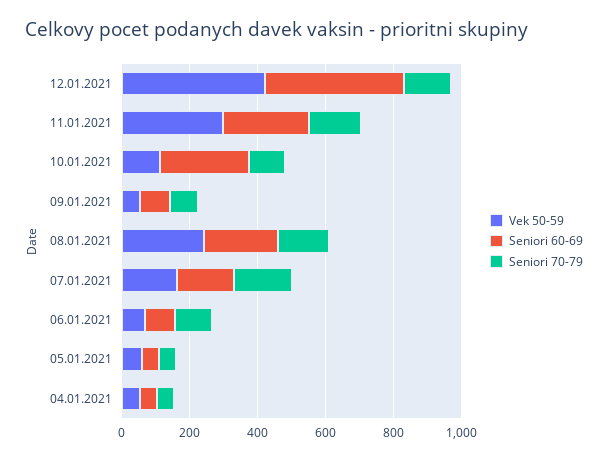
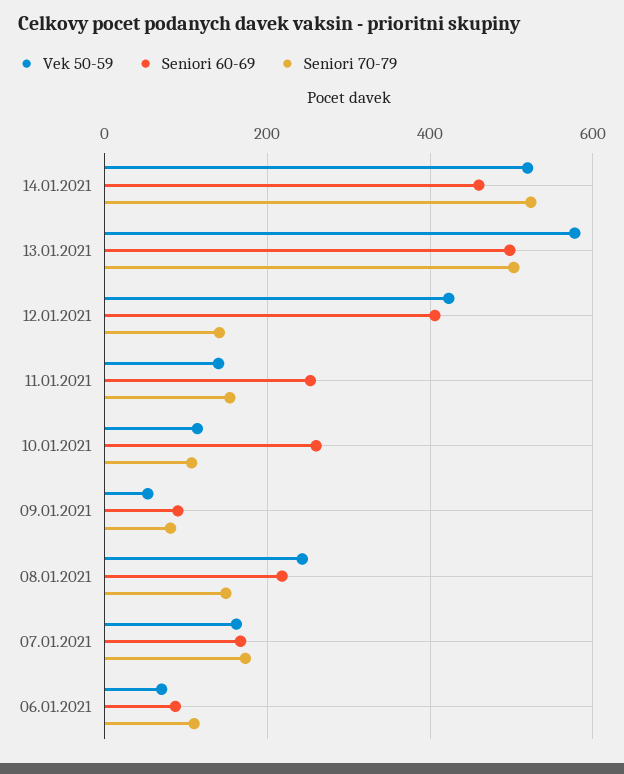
Vek 50-59, 11.01.2021: 300 -> 140
Vek 50-59, 05.01.2021: 50 -> none
Seniori 60-69, 05.01.2021: 50 -> none
Seniori 70-79, 05.01.2021: 50 -> none
Vek 50-59, 04.01.2021: 50 -> none
Seniori 60-69, 04.01.2021: 50 -> none
Seniori 70-79, 04.01.2021: 50 -> none
Vek 50-59, 14.01.2021: none -> 520
Seniori 60-69, 14.01.2021: none -> 460
Seniori 70-79, 14.01.2021: none -> 520
Vek 50-59, 13.01.2021: none -> 580
Seniori 60-69, 13.01.2021: none -> 500
Seniori 70-79, 13.01.2021: none -> 500

